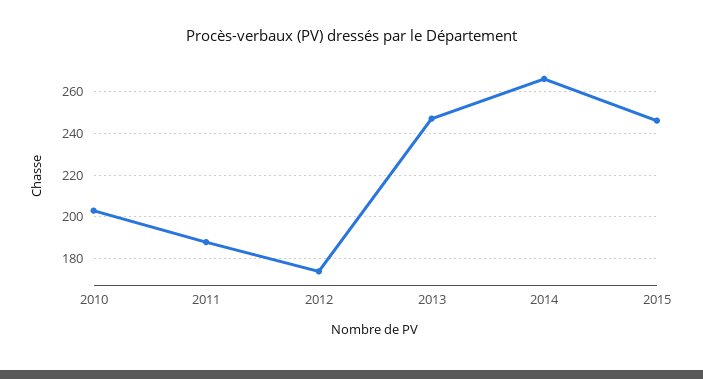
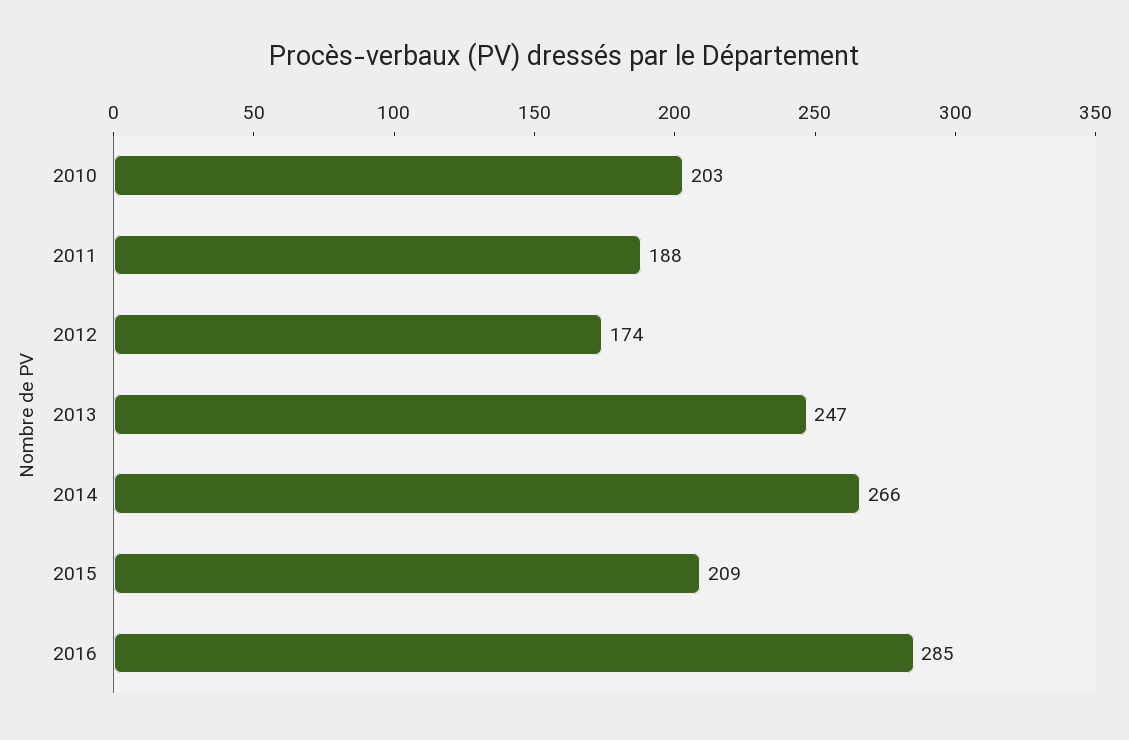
2015: 245 -> 209
2016: none -> 285

